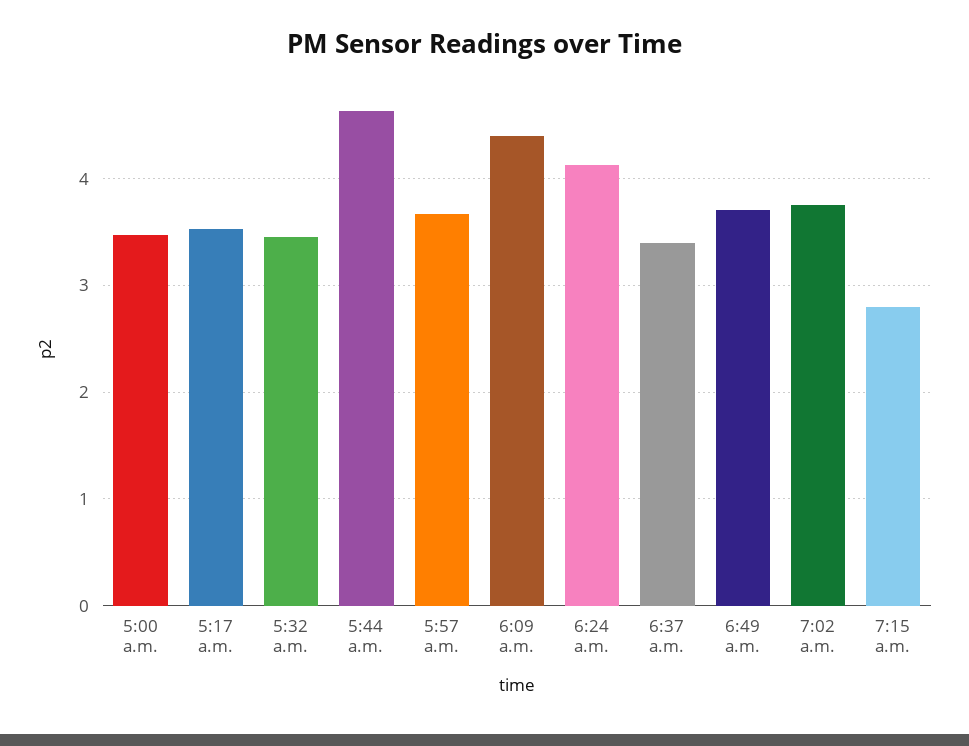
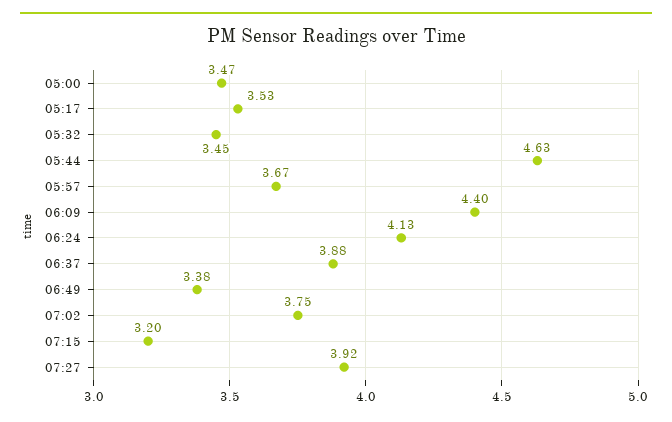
6:37 a.m.: 3.4 -> 3.88
6:49 a.m.: 3.7 -> 3.38
7:15 a.m.: 2.8 -> 3.2
07:27: none -> 3.92

